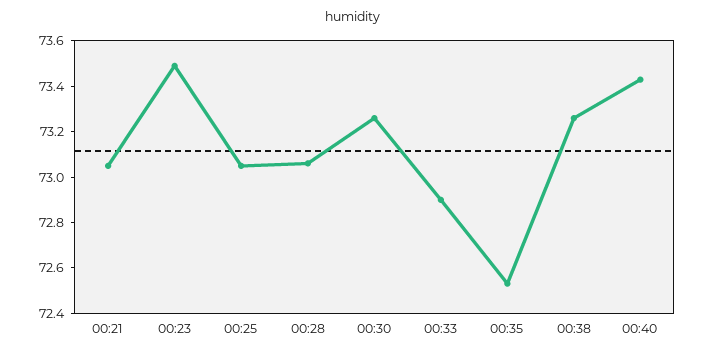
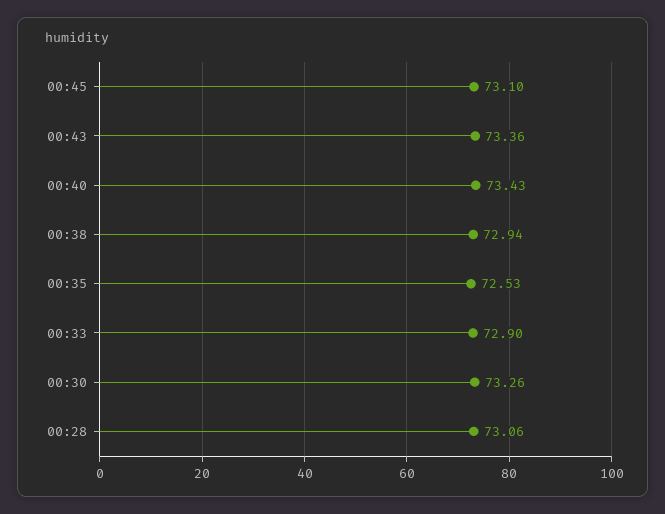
00:21: 73.05 -> none
00:23: 73.5 -> none
00:25: 73.05 -> none
00:38: 73.25 -> 72.94
00:45: none -> 73.1
00:43: none -> 73.36

